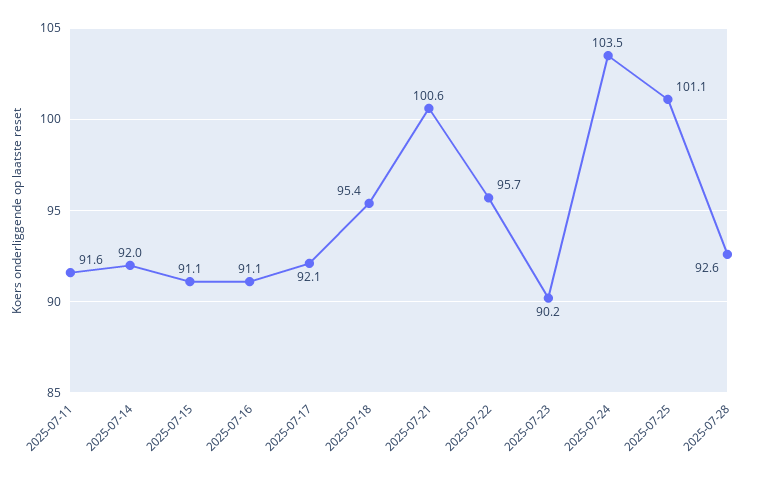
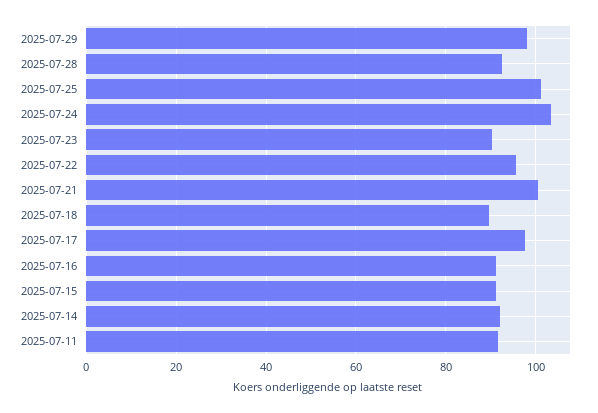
2025-07-17: 92.1 -> 98
2025-07-18: 95.4 -> 90
2025-07-29: none -> 98

